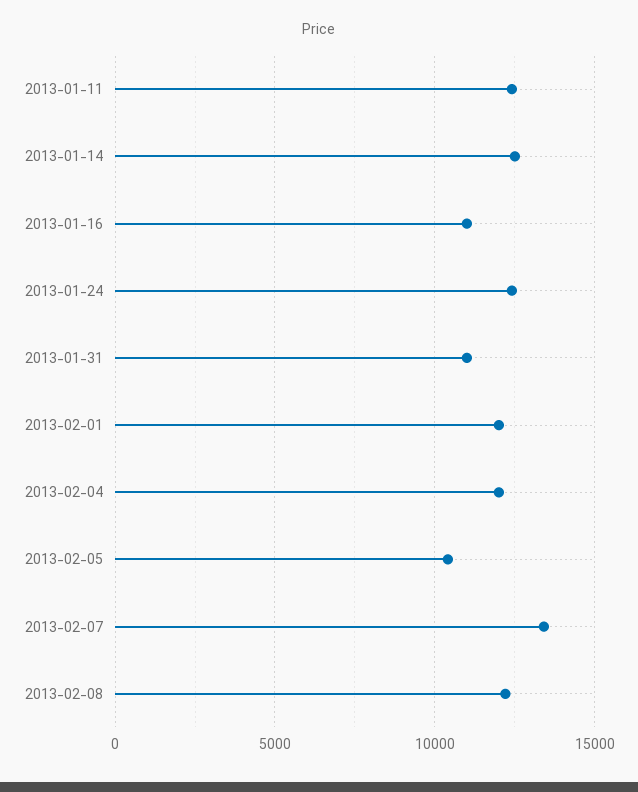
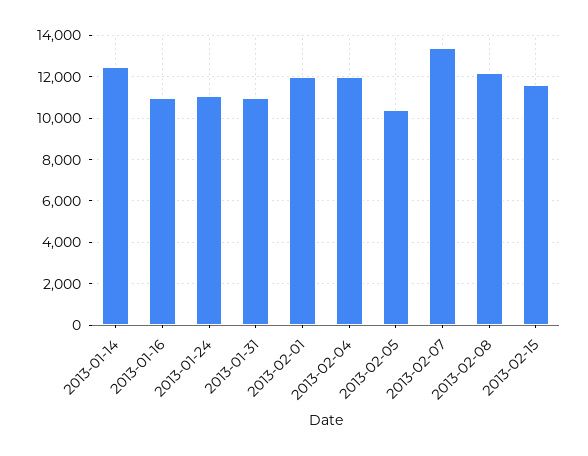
2013-01-11: 12500 -> none
2013-01-24: 12500 -> 11000
2013-02-15: none -> 11500

